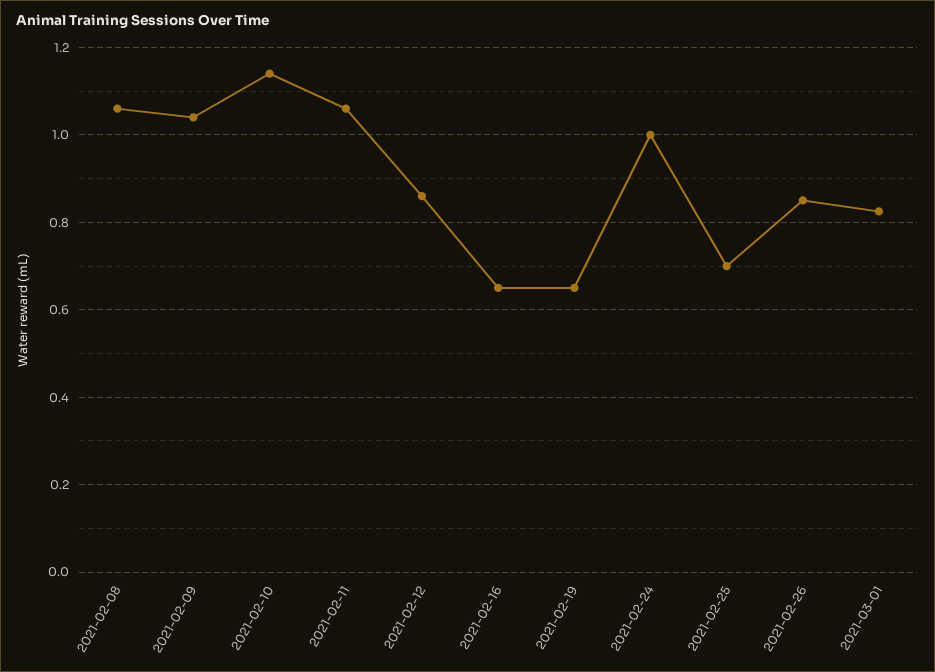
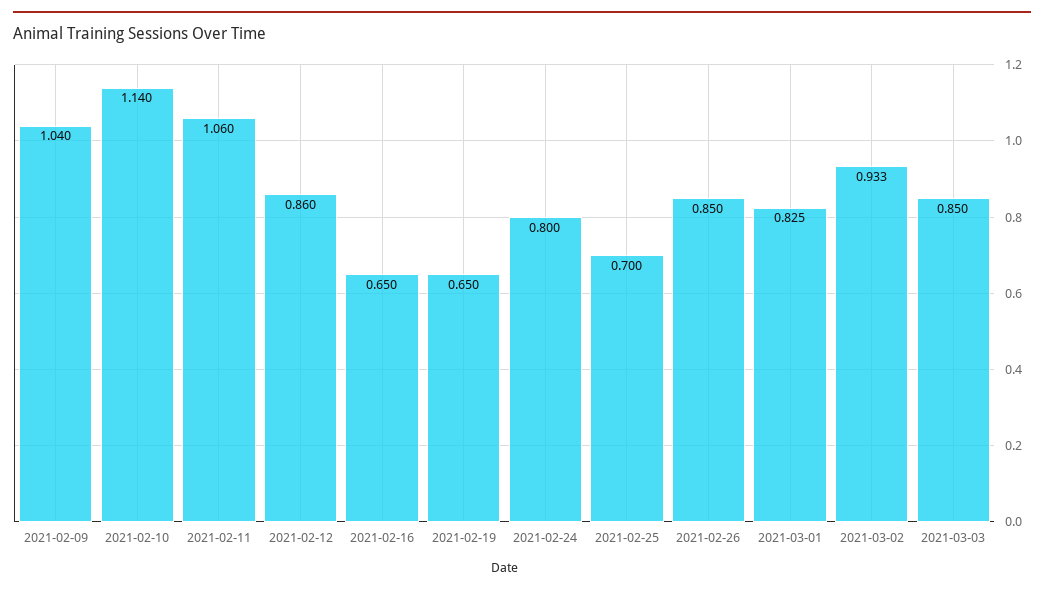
2021-02-08: 1.06 -> none
2021-02-24: 1 -> 0.8
2021-03-02: none -> 0.933
2021-03-03: none -> 0.85

